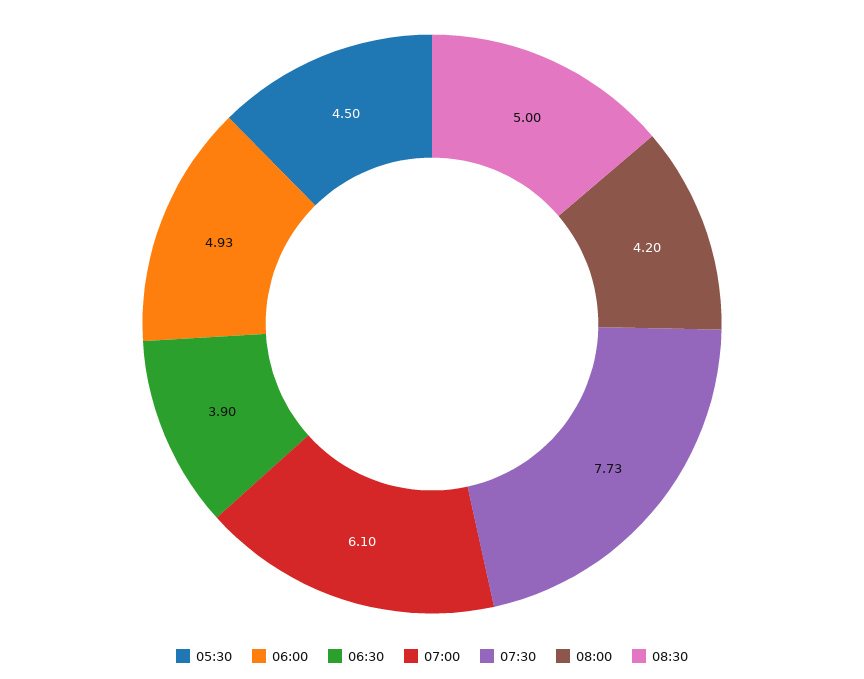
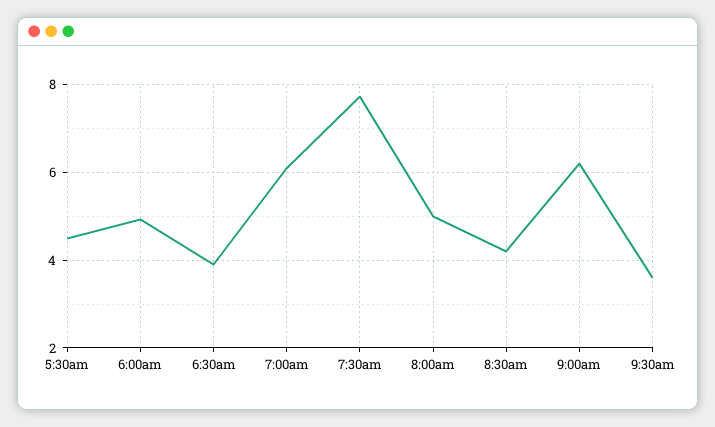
08:00: 4.2 -> 5
08:30: 5 -> 4.2
9:00am: none -> 6.2
9:30am: none -> 3.6

